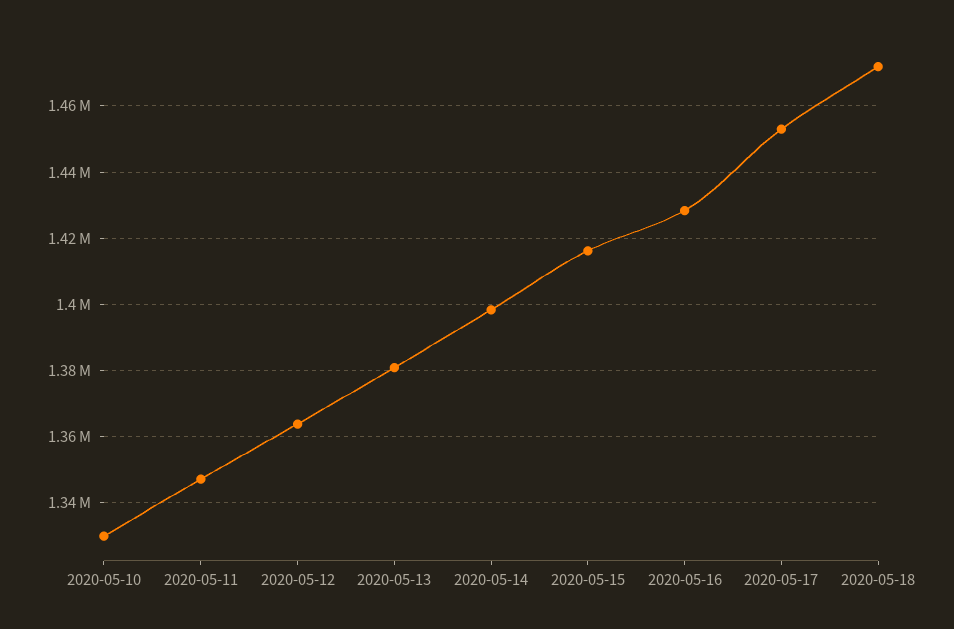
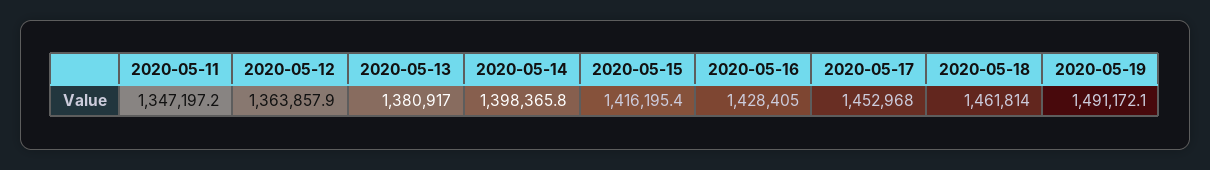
2020-05-10: 1330000 -> none
2020-05-18: 1472000 -> 1461814
2020-05-19: none -> 1491172.1

